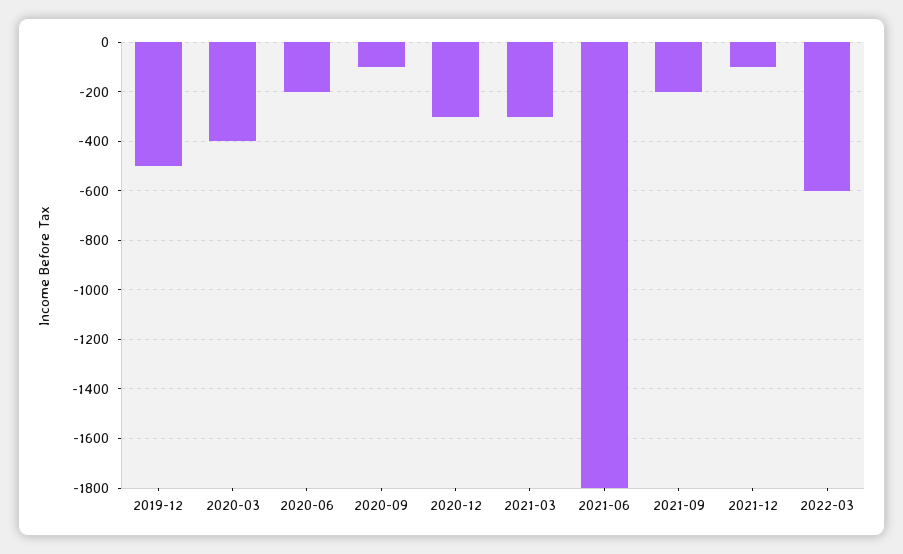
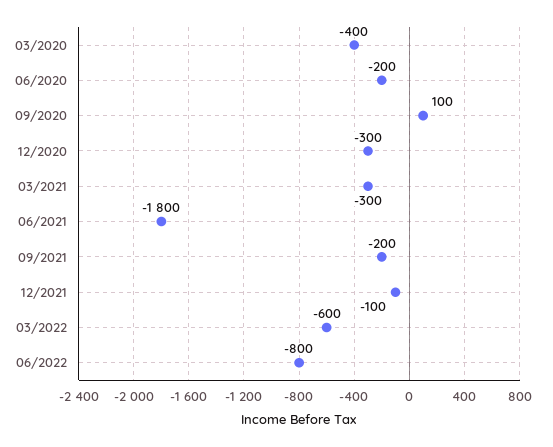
2019-12: -500 -> none
2020-09: -100 -> 100
06/2022: none -> -800

